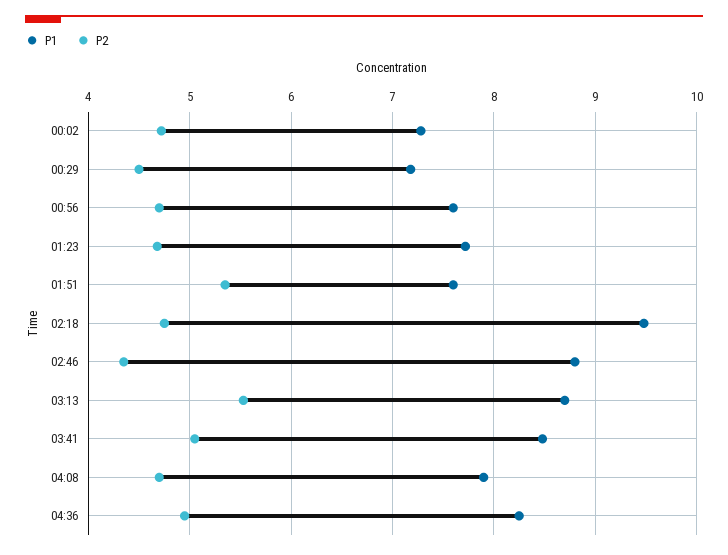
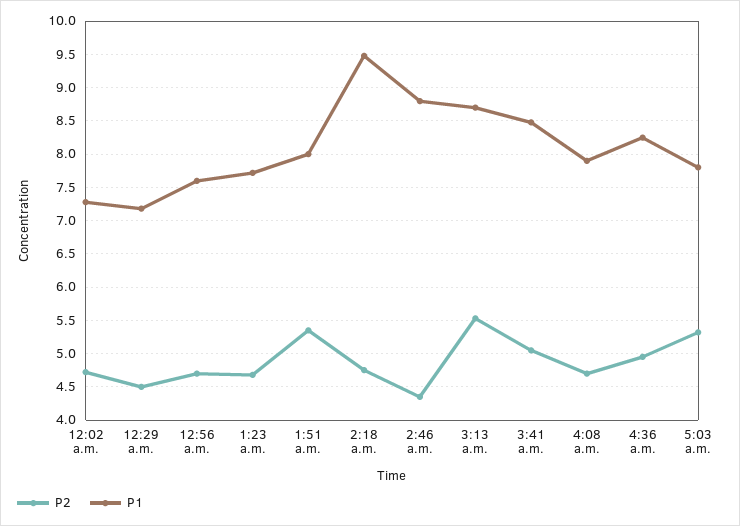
P1, 01:51: 7.6 -> 8
P2, 5:03 a.m.: none -> 5.3
P1, 5:03 a.m.: none -> 7.8

